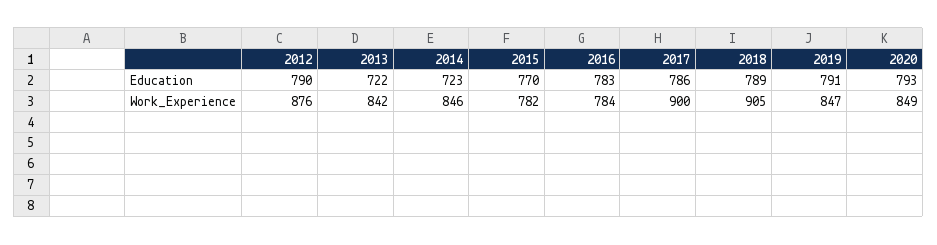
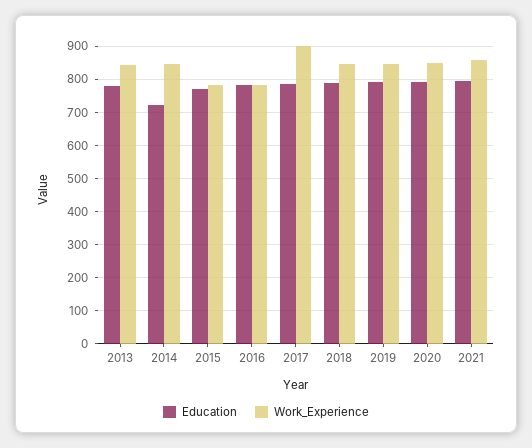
Education, 2012: 790 -> none
Education, 2013: 722 -> 780
Work_Experience, 2012: 876 -> none
Work_Experience, 2018: 905 -> 840
Education, 2021: none -> 800
Work_Experience, 2021: none -> 860

